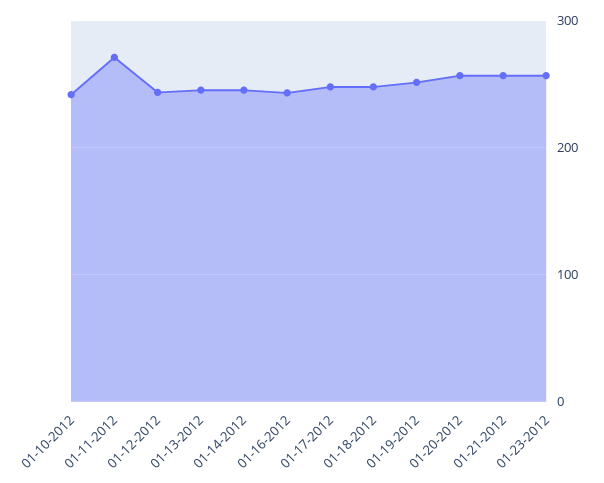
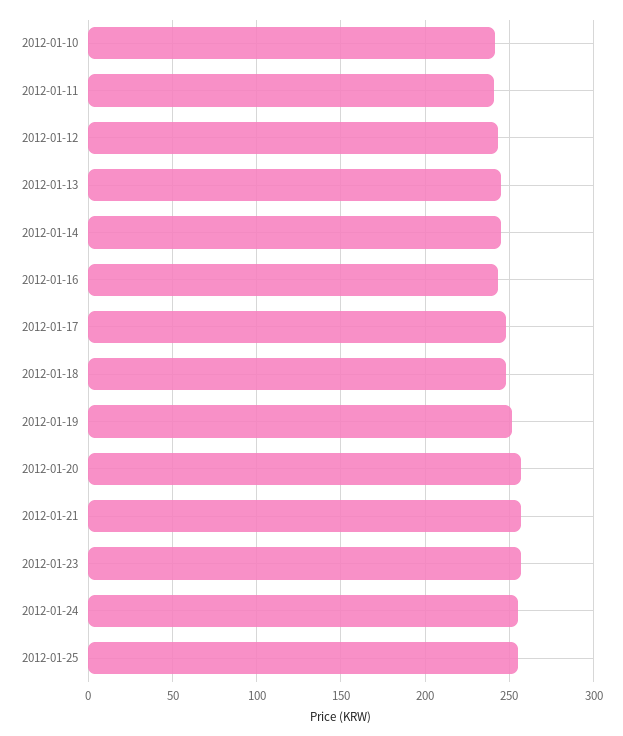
01-11-2012: 270 -> 240
2012-01-24: none -> 255
2012-01-25: none -> 255

